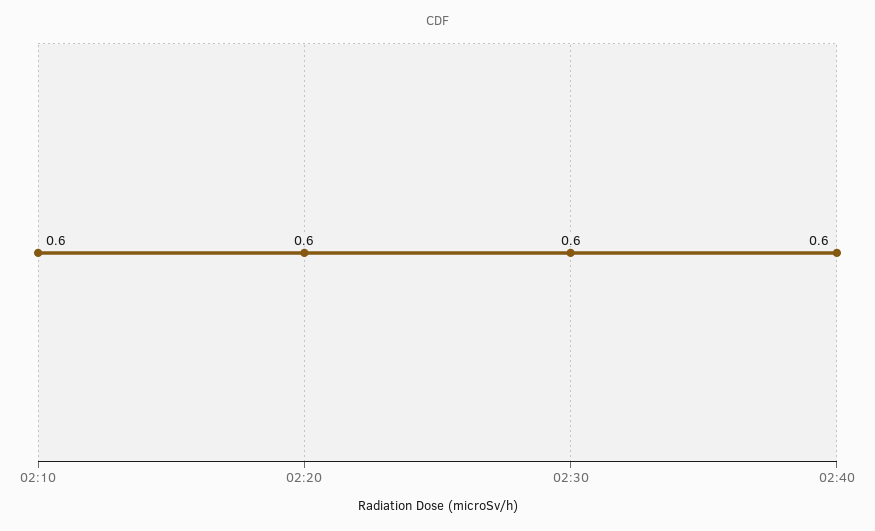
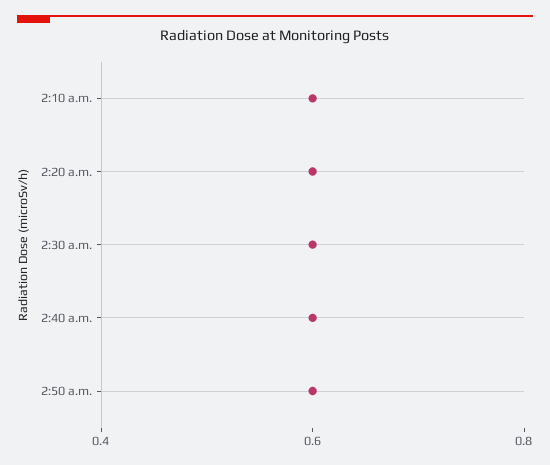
2:50 a.m.: none -> 0.6

